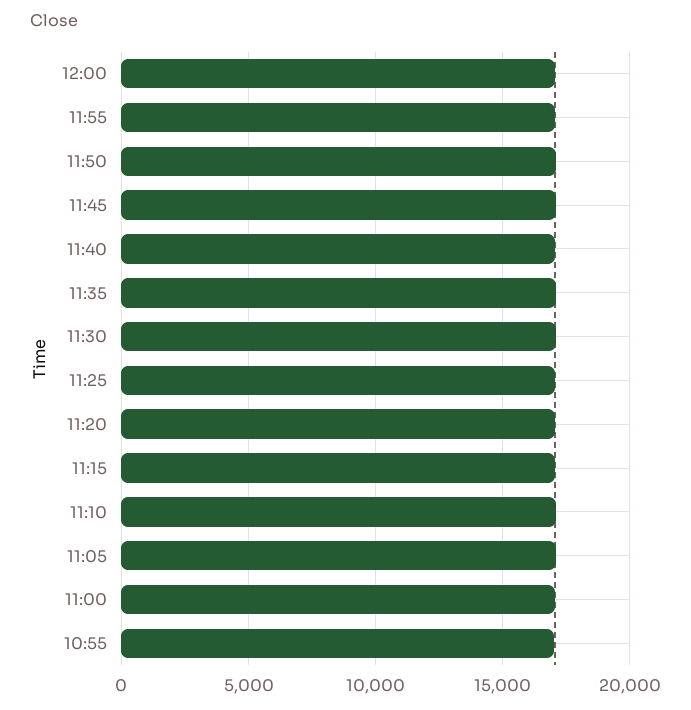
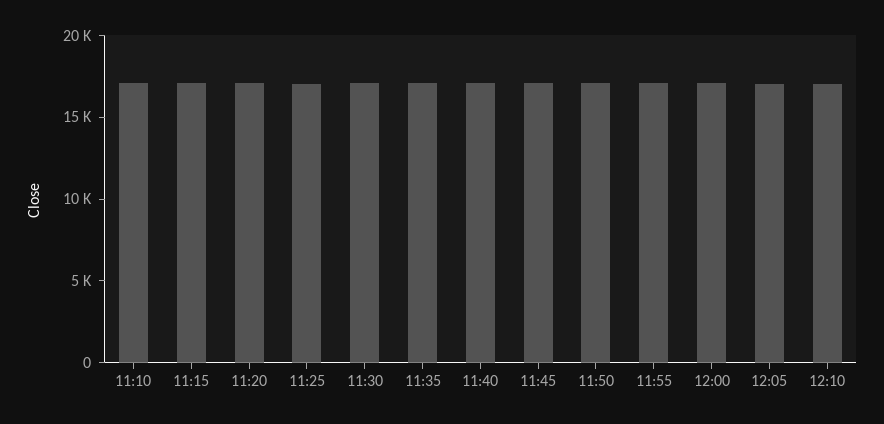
11:05: 17000 -> none
11:00: 17000 -> none
10:55: 17000 -> none
12:05: none -> 17000
12:10: none -> 17000

